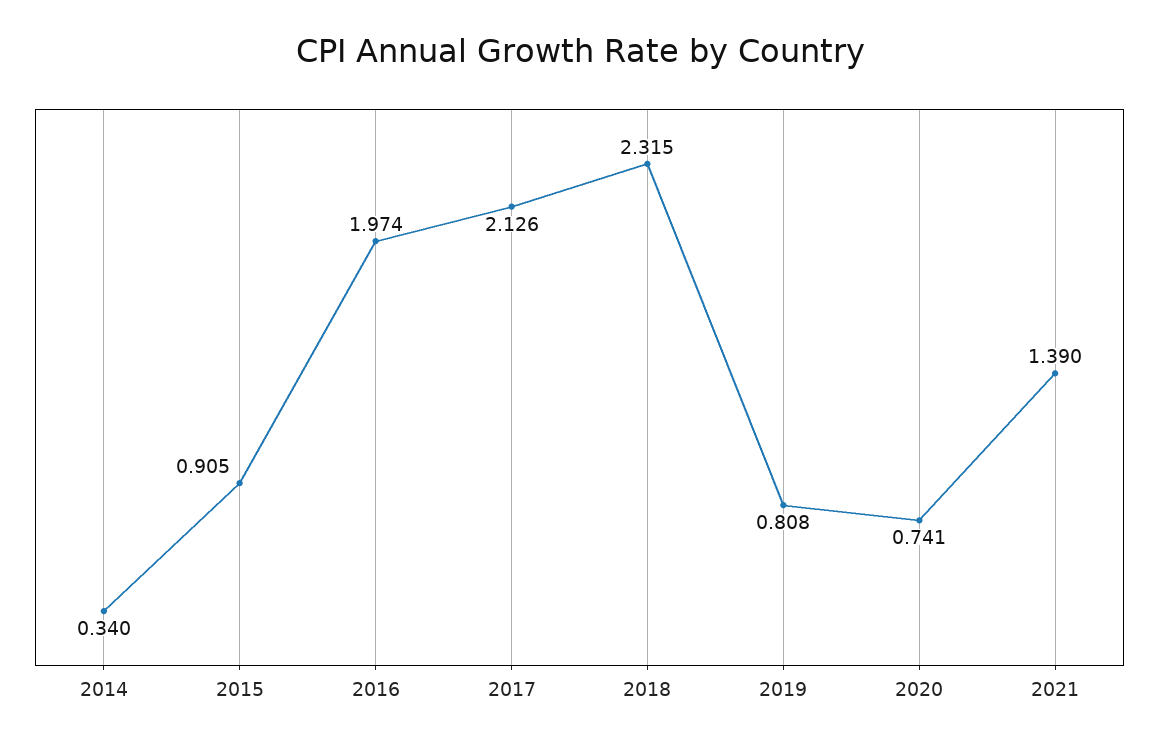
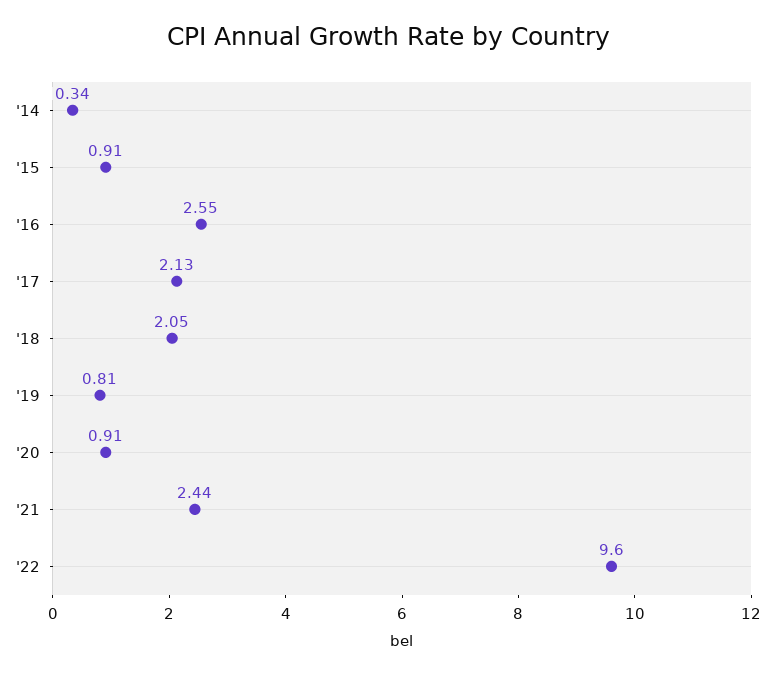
2016: 1.974 -> 2.55
2018: 2.315 -> 2.05
2020: 0.741 -> 0.91
2021: 1.39 -> 2.44
'22: none -> 9.6

